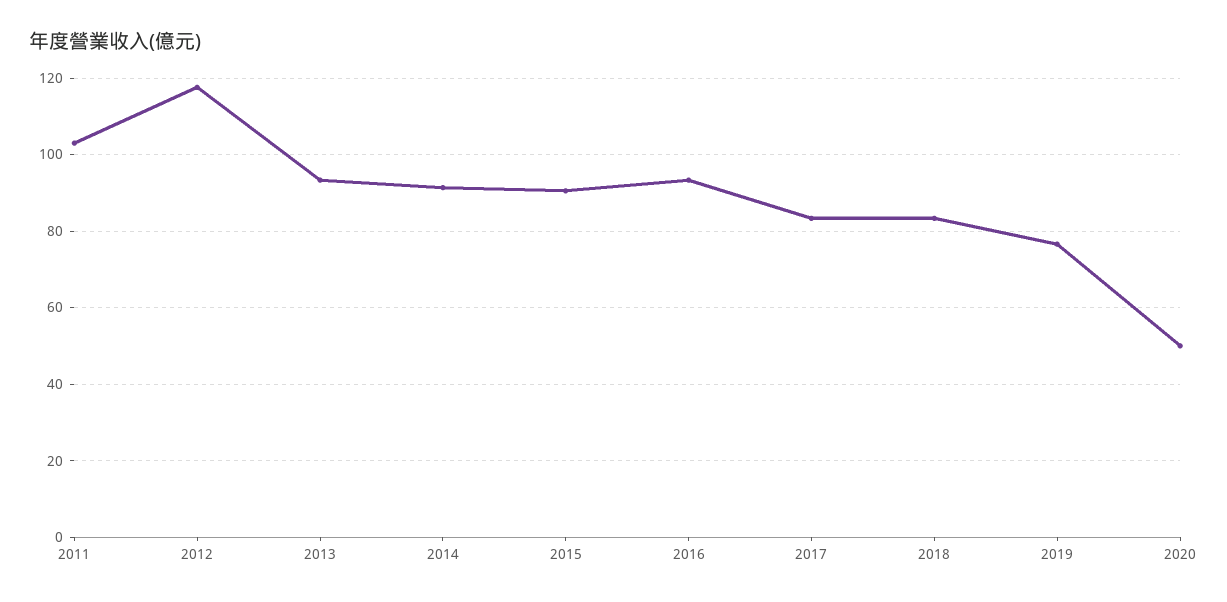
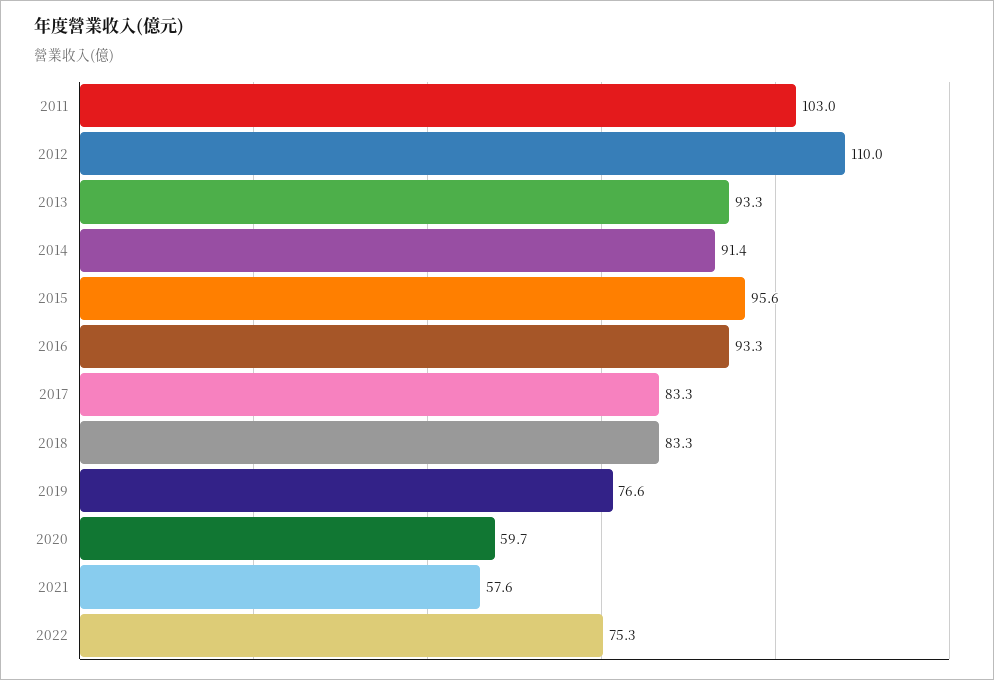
2012: 118 -> 110
2015: 90 -> 95.6
2020: 50 -> 59.7
2021: none -> 57.6
2022: none -> 75.3

